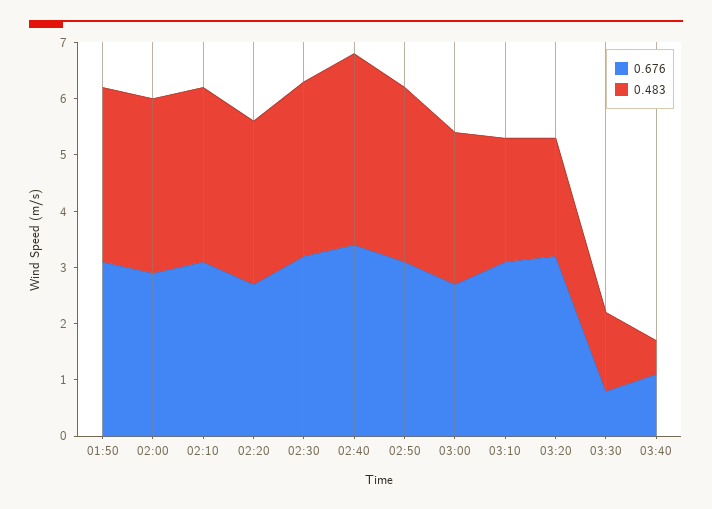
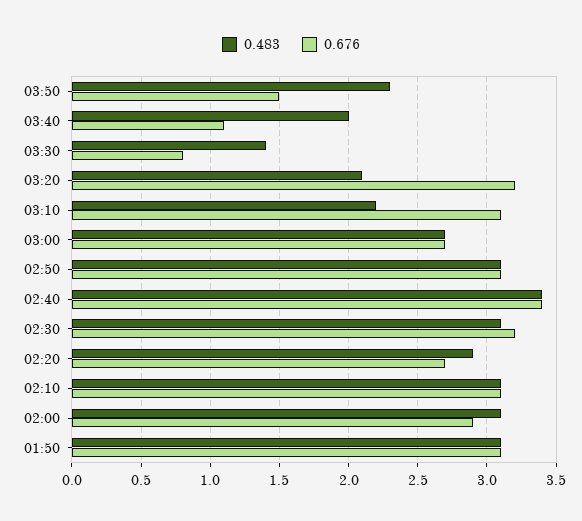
0.483, 03:40: 0.5 -> 2
0.483, 03:50: none -> 2.3
0.676, 03:50: none -> 1.5

